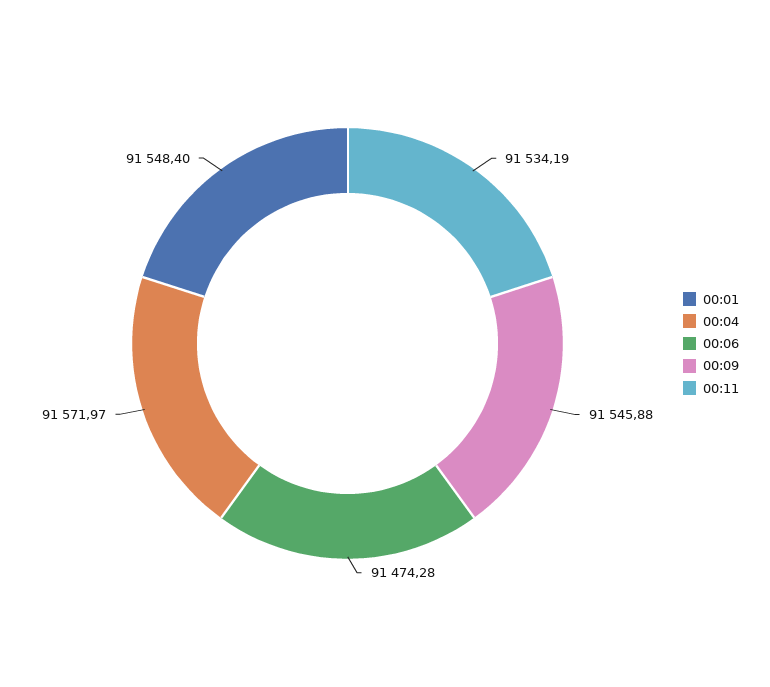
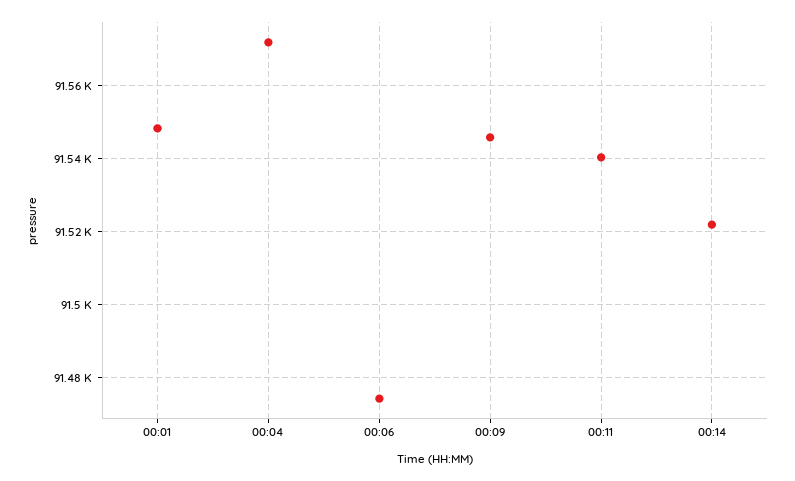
00:11: 91534.19 -> 91540
00:14: none -> 91522

